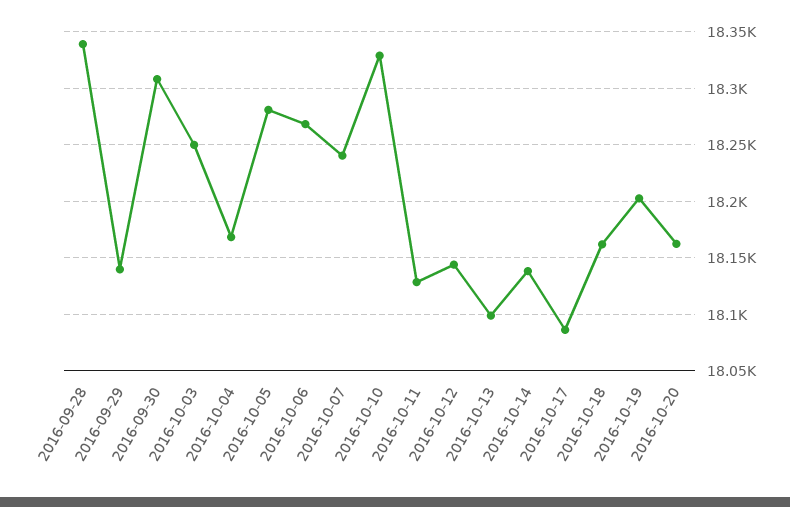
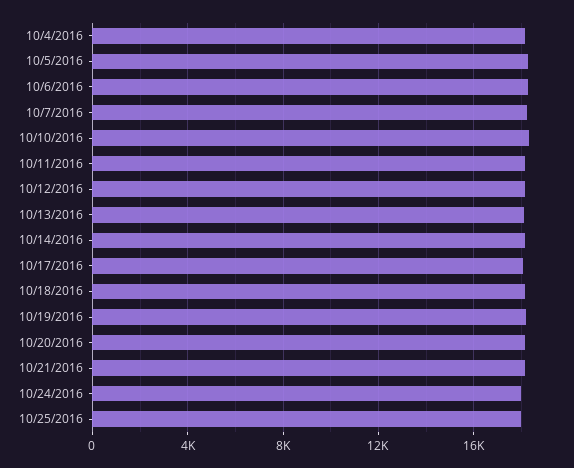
2016-09-28: 18340 -> none
2016-09-29: 18140 -> none
2016-09-30: 18310 -> none
2016-10-03: 18250 -> none
10/21/2016: none -> 18000
10/24/2016: none -> 18000
10/25/2016: none -> 18000

